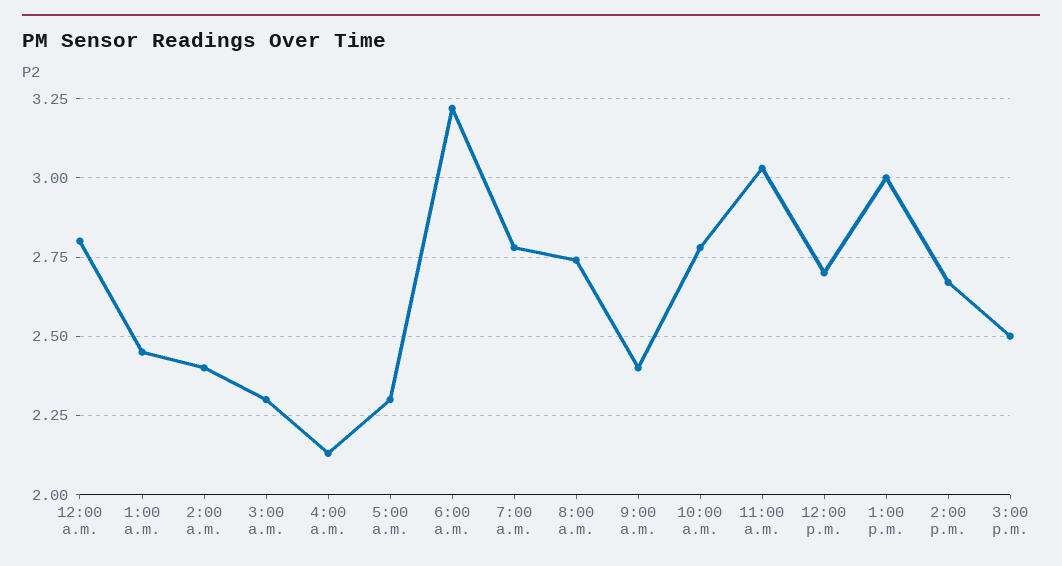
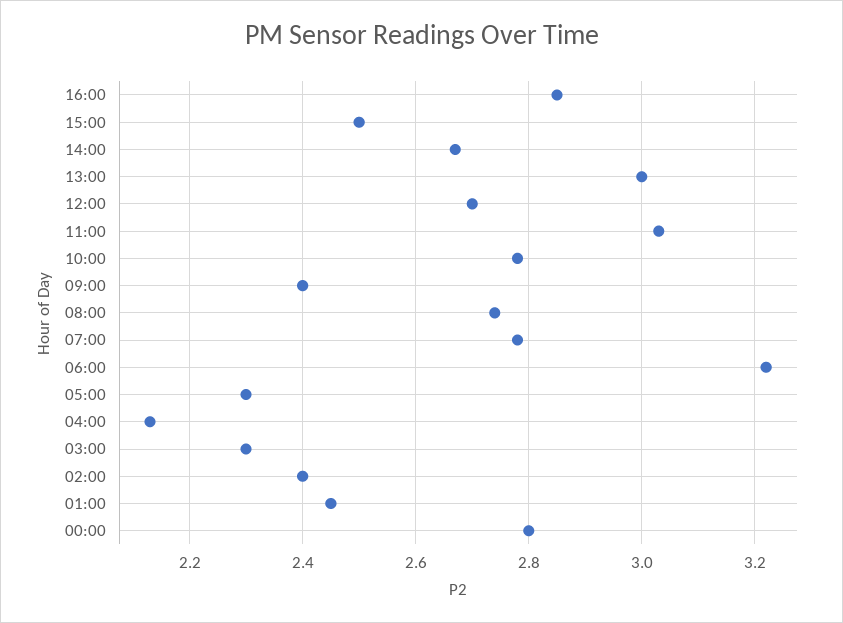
16:00: none -> 2.85

